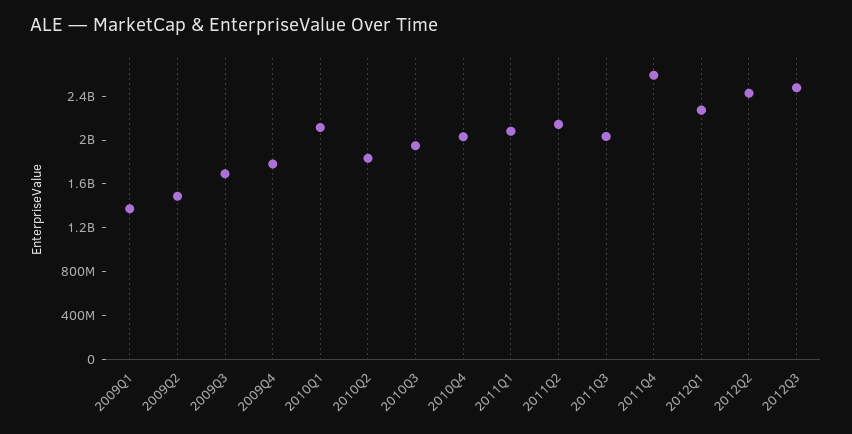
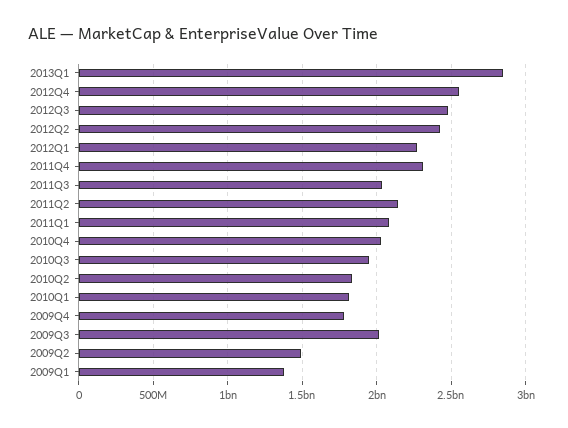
2009Q3: 1700000000 -> 2000000000
2010Q1: 2100000000 -> 1800000000
2011Q4: 2600000000 -> 2300000000
2013Q1: none -> 2850000000
2012Q4: none -> 2550000000

